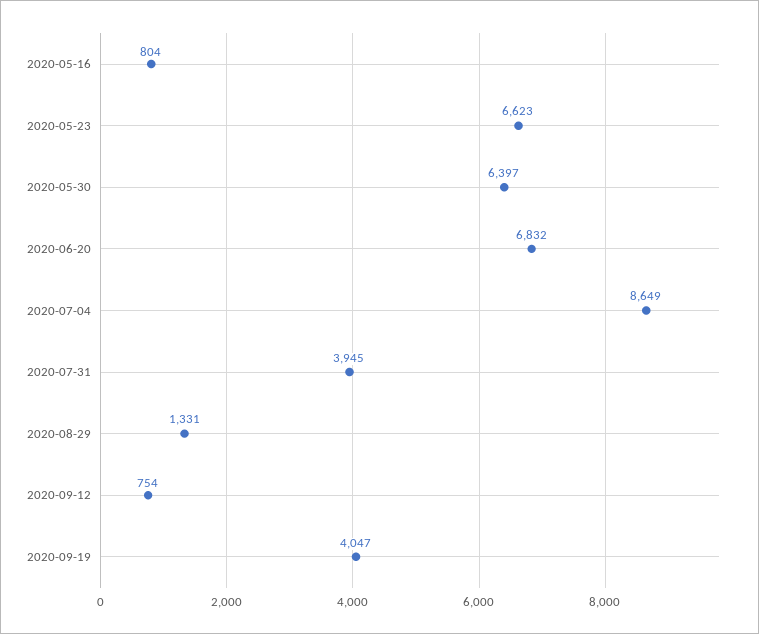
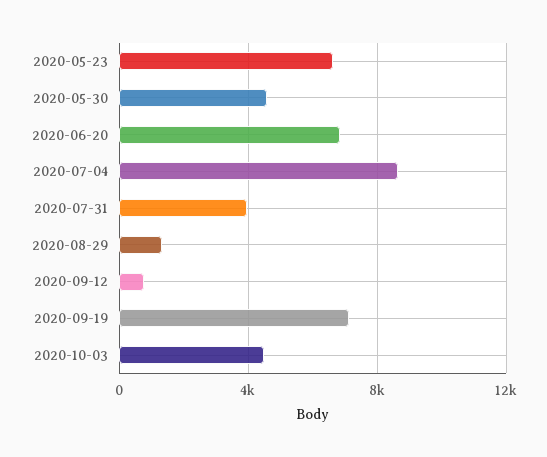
2020-05-16: 804 -> none
2020-05-30: 6397 -> 4500
2020-09-19: 4047 -> 7000
2020-10-03: none -> 4500

